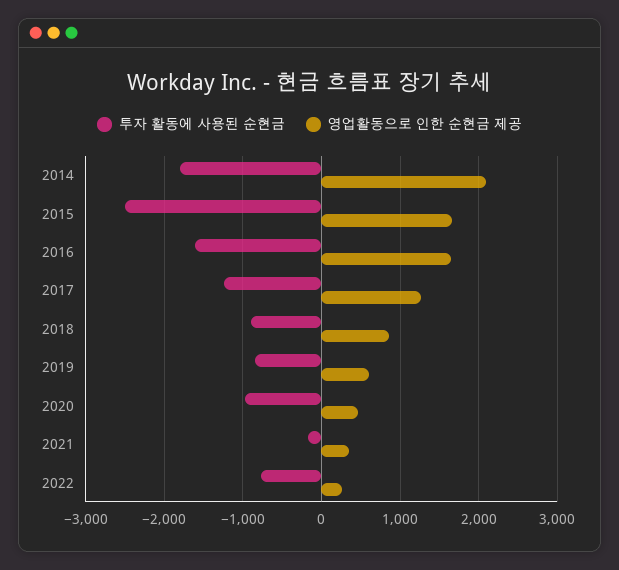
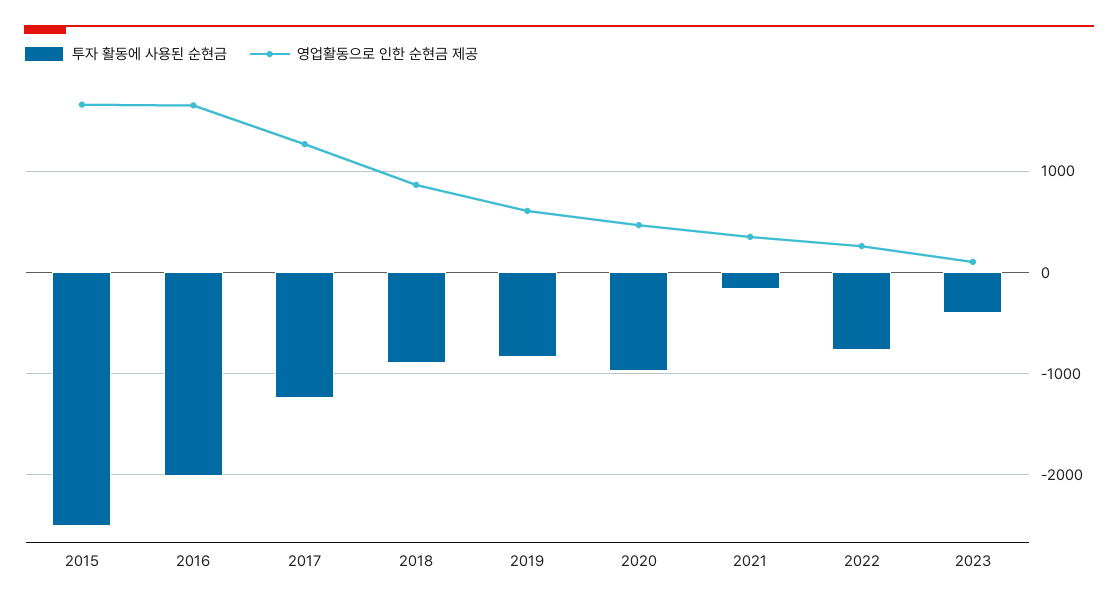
투자 활동에 사용된 순현금, 2014: -1800 -> none
영업활동으로 인한 순현금 제공, 2014: 2100 -> none
투자 활동에 사용된 순현금, 2016: -1600 -> -2000
투자 활동에 사용된 순현금, 2023: none -> -400
영업활동으로 인한 순현금 제공, 2023: none -> 100

